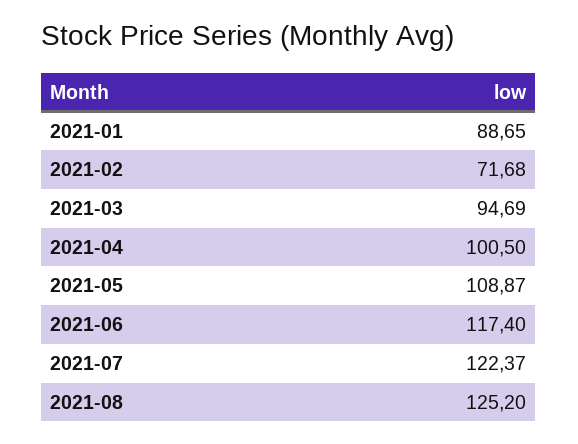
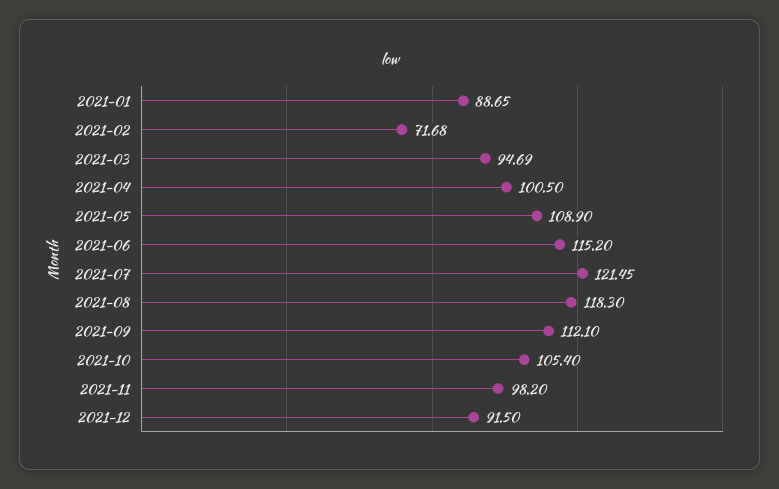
2021-05: 108.87 -> 108.9
2021-06: 117.4 -> 115.2
2021-07: 122.37 -> 121.45
2021-08: 125.2 -> 118.3
2021-09: none -> 112.1
2021-10: none -> 105.4
2021-11: none -> 98.2
2021-12: none -> 91.5

